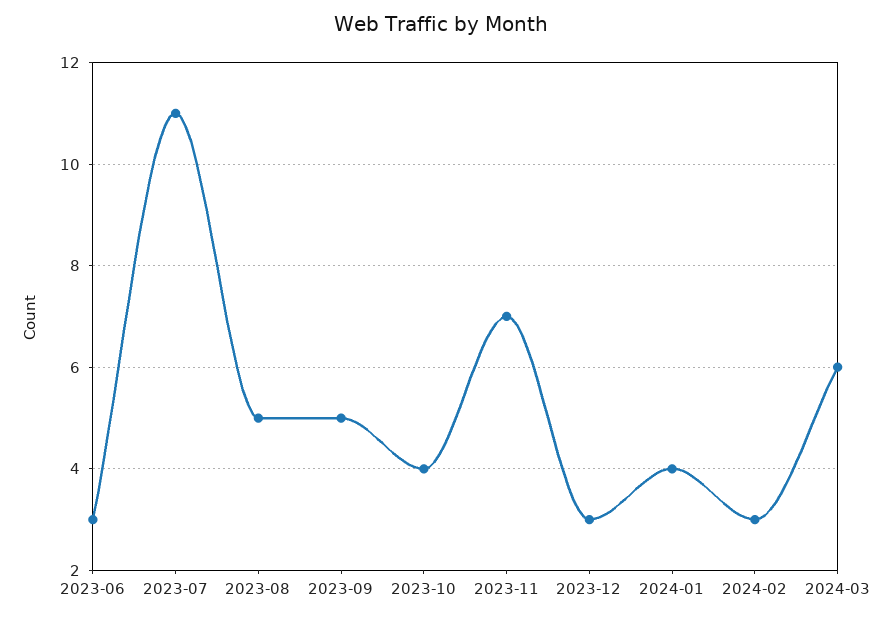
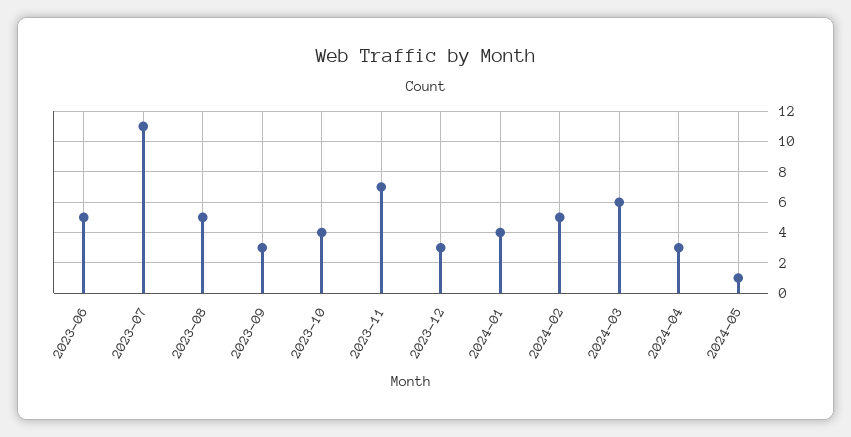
2023-06: 3 -> 5
2023-09: 5 -> 3
2024-02: 3 -> 5
2024-04: none -> 3
2024-05: none -> 1

